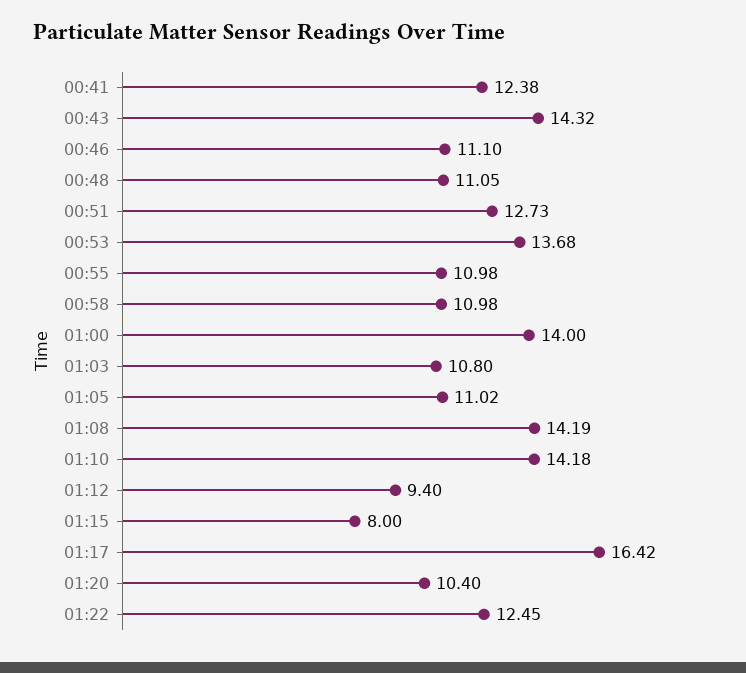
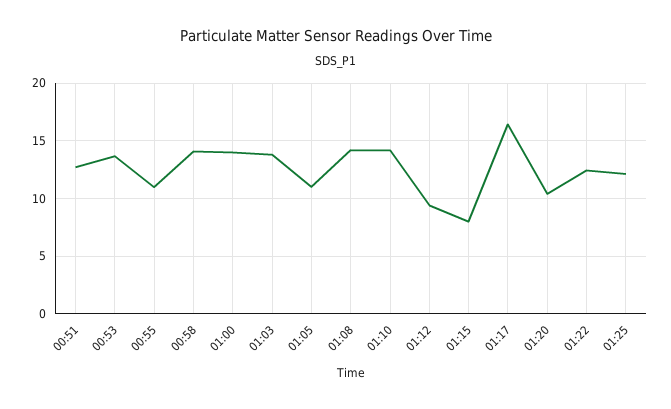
00:41: 12.38 -> none
00:43: 14.32 -> none
00:46: 11.1 -> none
00:48: 11.05 -> none
00:58: 10.98 -> 14
01:03: 10.8 -> 14
01:25: none -> 12

